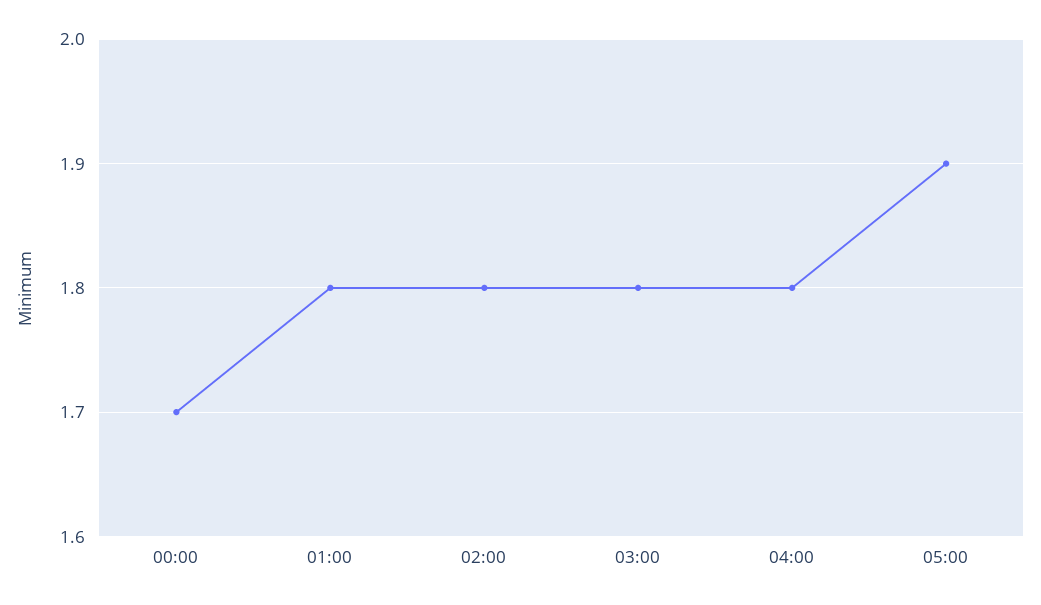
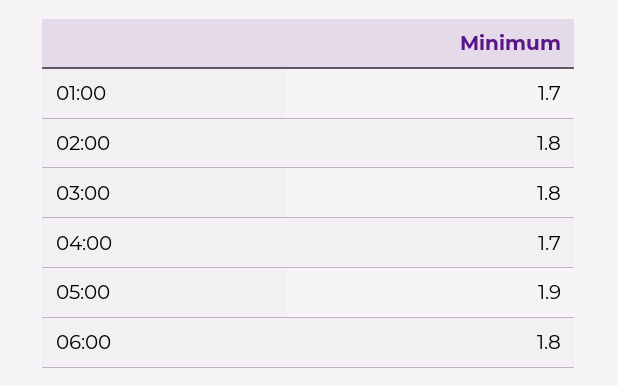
00:00: 1.7 -> none
01:00: 1.8 -> 1.7
04:00: 1.8 -> 1.7
06:00: none -> 1.8

